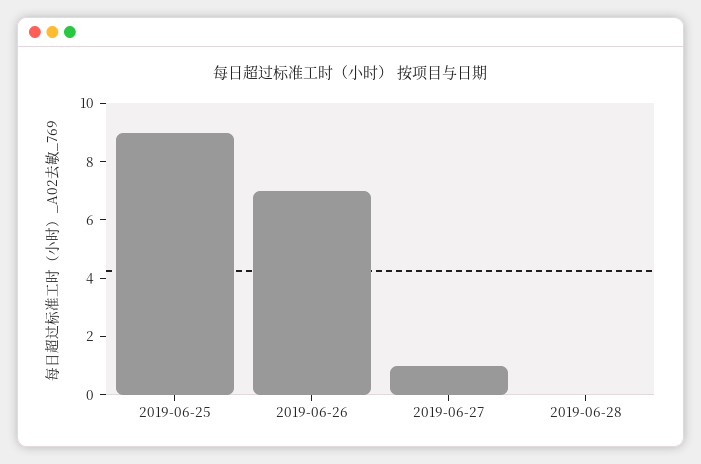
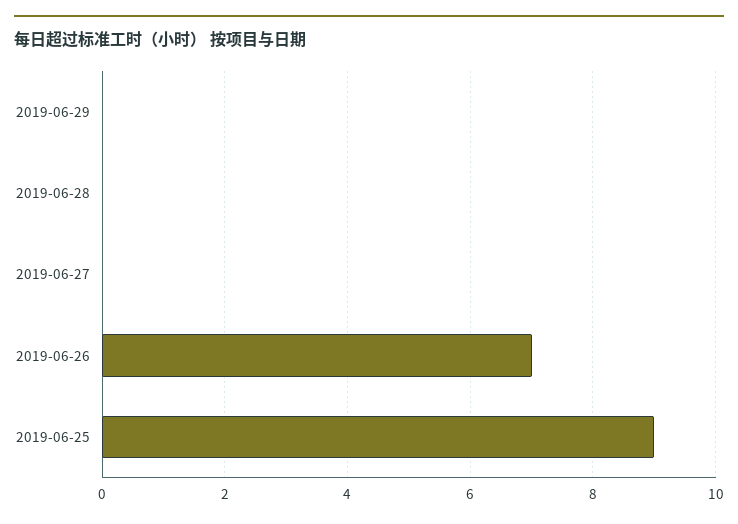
2019-06-27: 1 -> 0
2019-06-29: none -> 0

